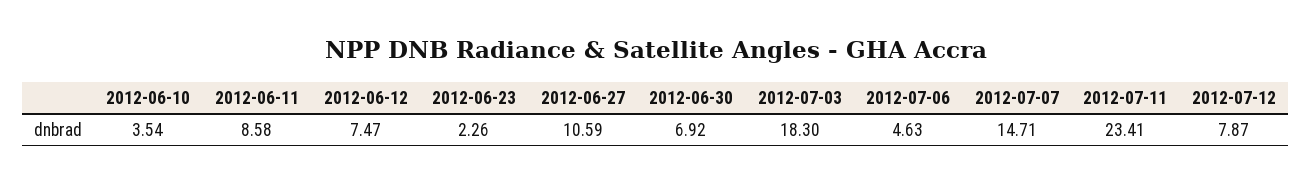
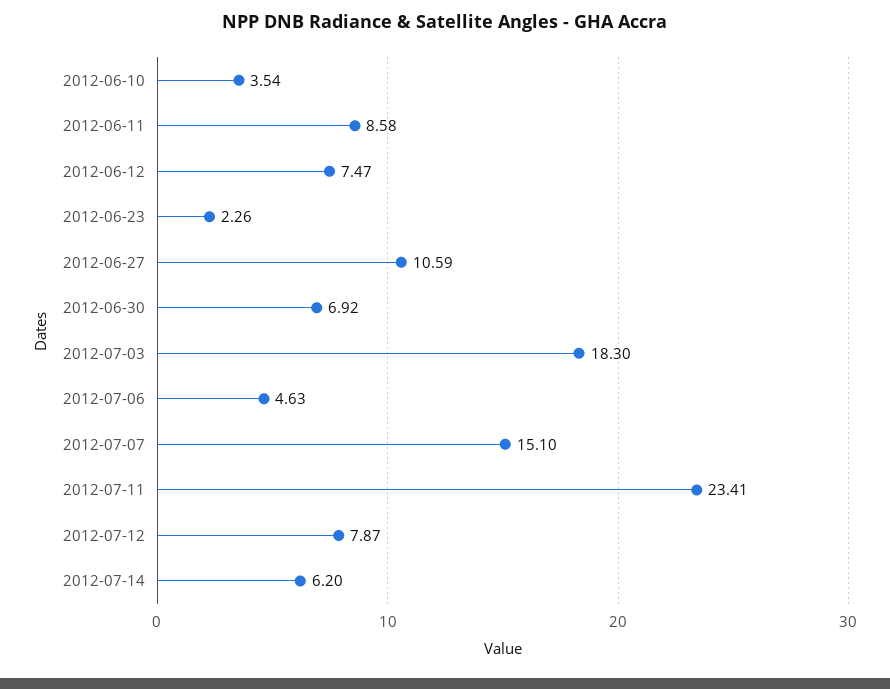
2012-07-07: 14.71 -> 15.1
2012-07-14: none -> 6.2

